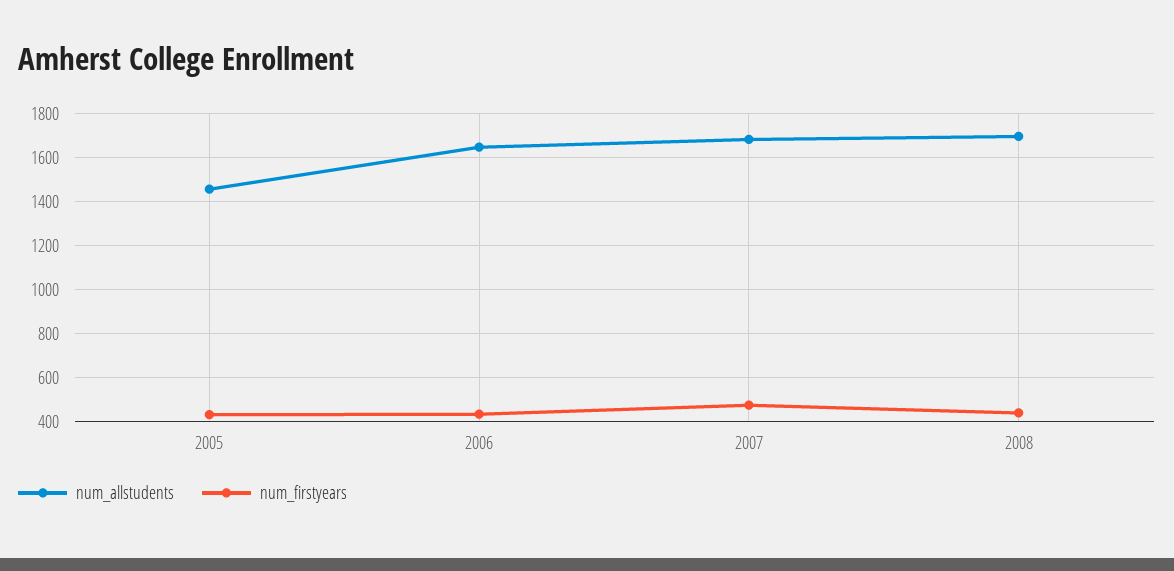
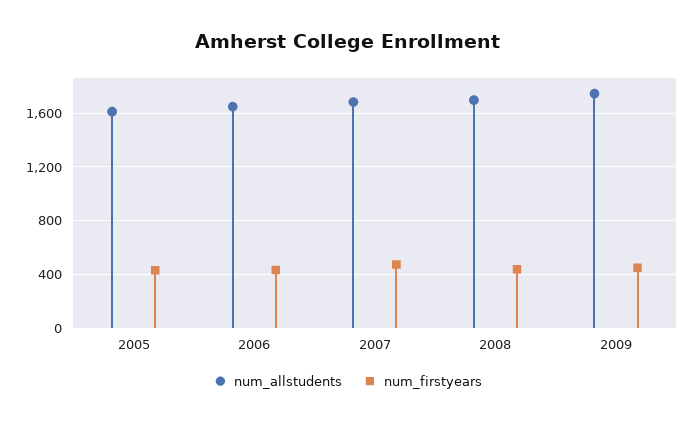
num_allstudents, 2005: 1450 -> 1600
num_allstudents, 2009: none -> 1750
num_firstyears, 2009: none -> 450

